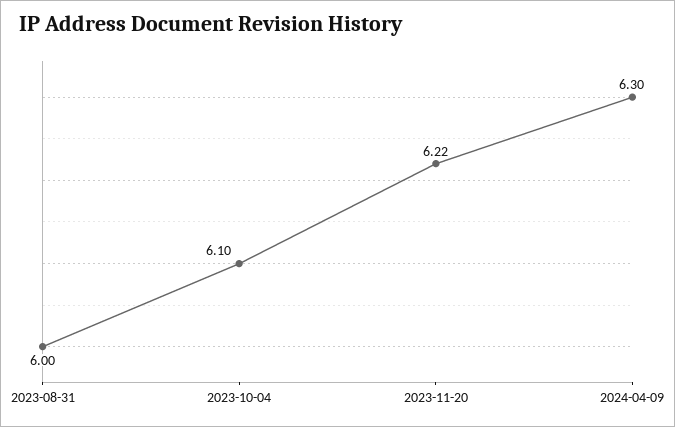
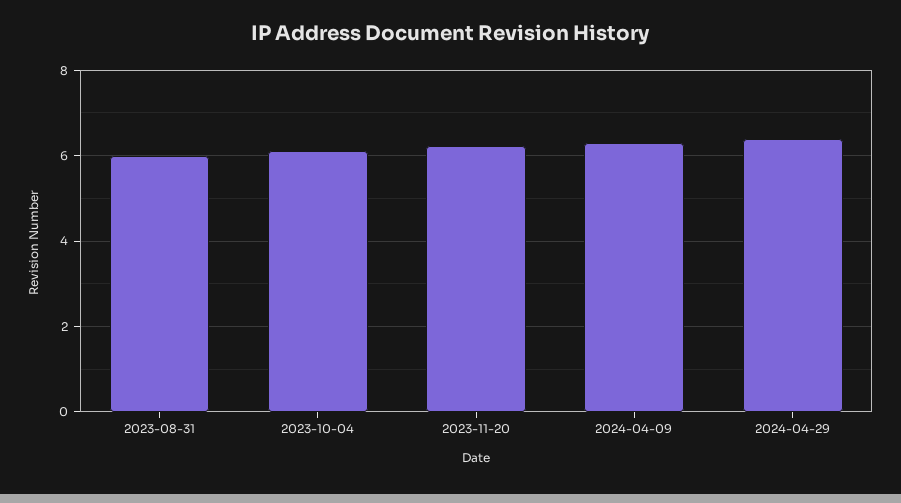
2024-04-29: none -> 6.4

